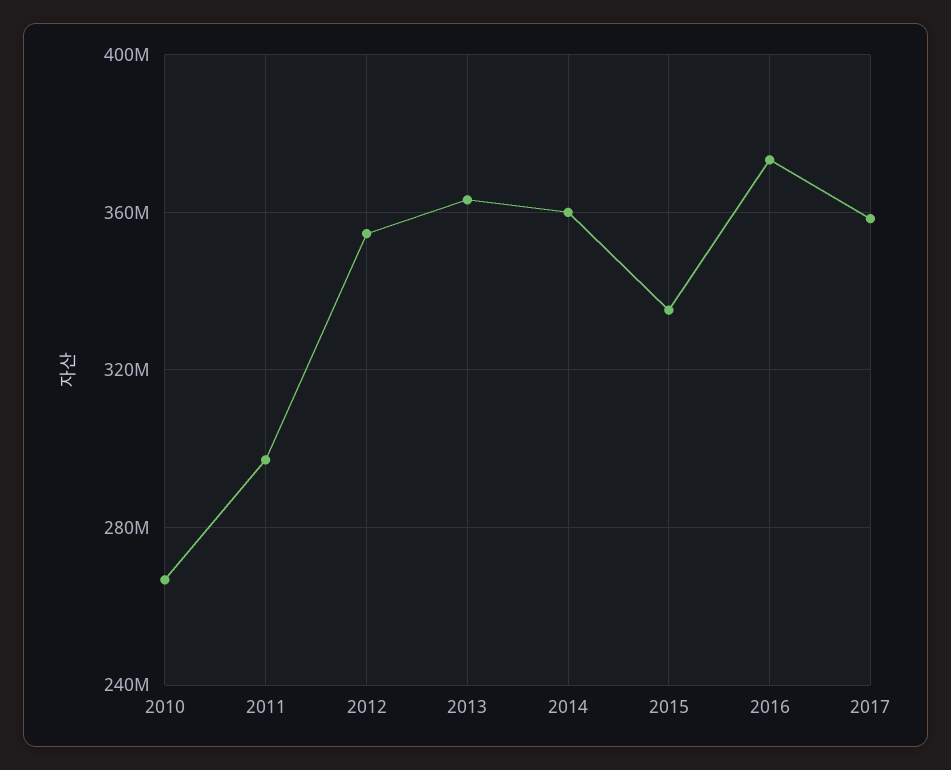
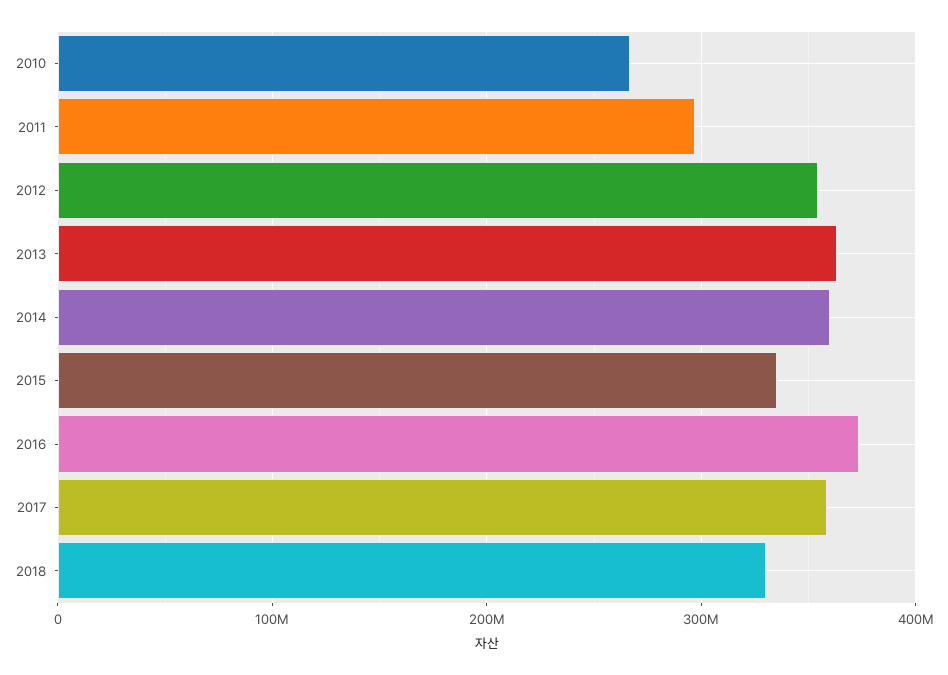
2018: none -> 330000000

